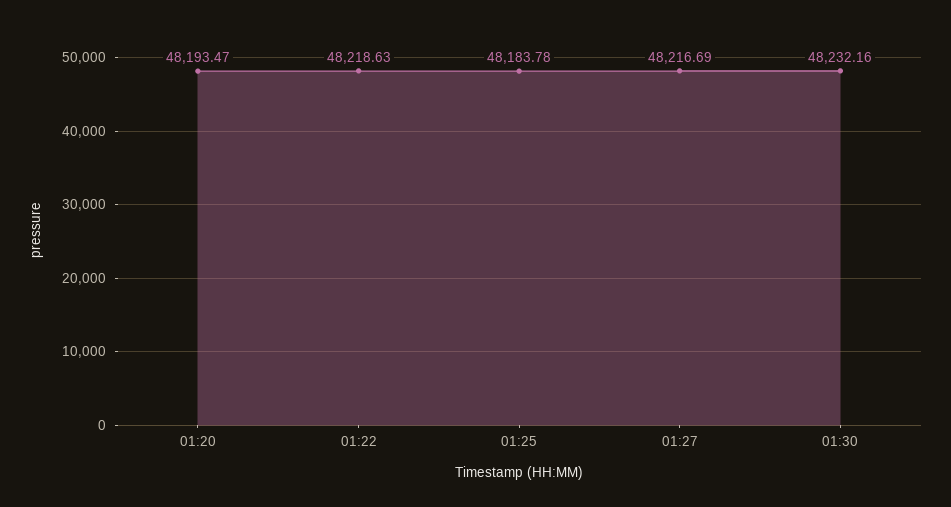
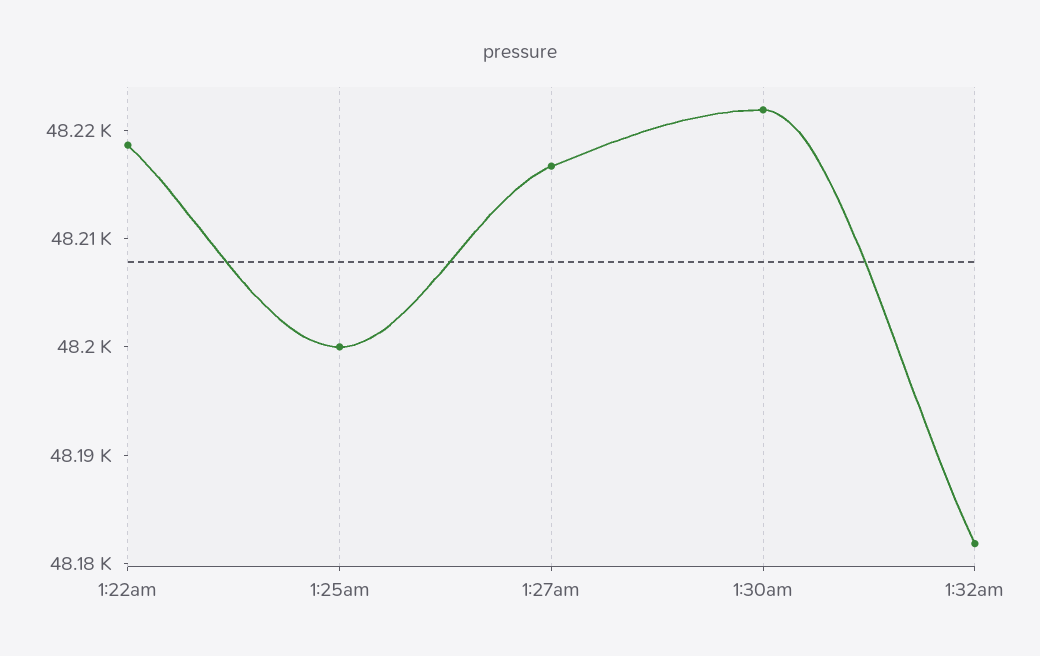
01:20: 48193.47 -> none
01:25: 48183.78 -> 48200
01:30: 48232.16 -> 48222
1:32am: none -> 48182

